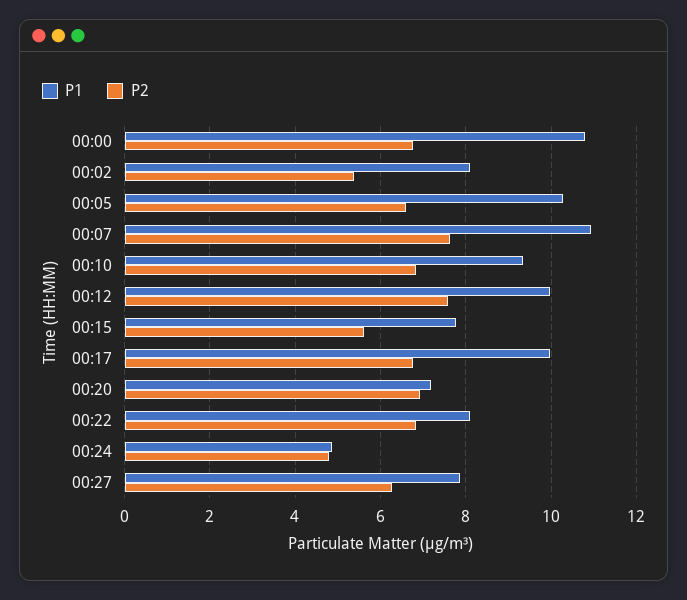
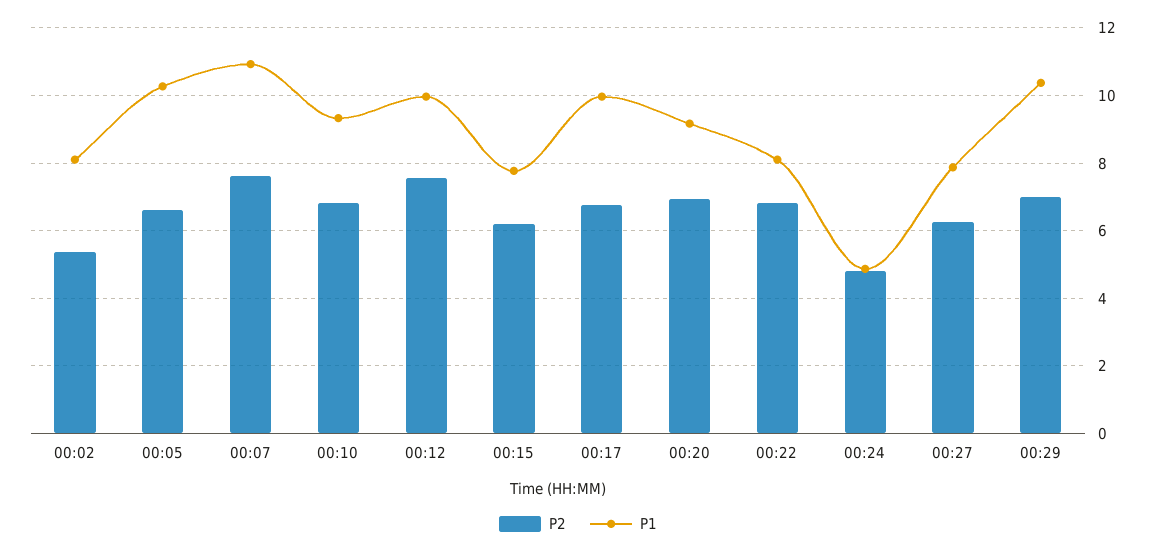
P1, 00:00: 10.8 -> none
P2, 00:00: 6.8 -> none
P2, 00:15: 5.6 -> 6.2
P1, 00:20: 7.2 -> 9.2
P2, 00:29: none -> 7
P1, 00:29: none -> 10.4

